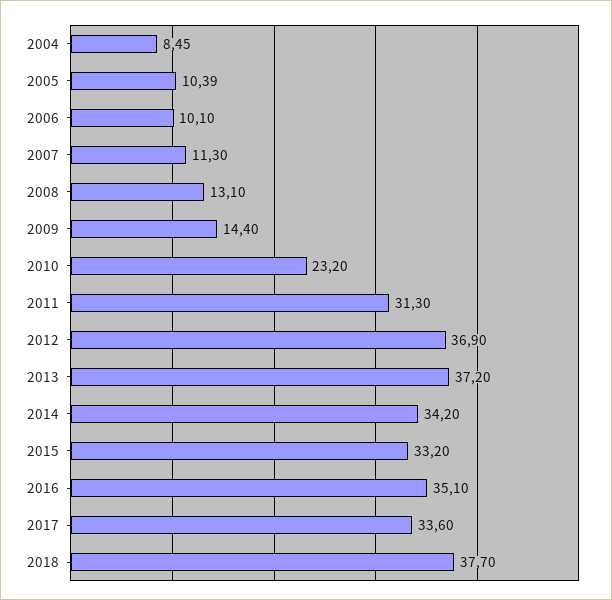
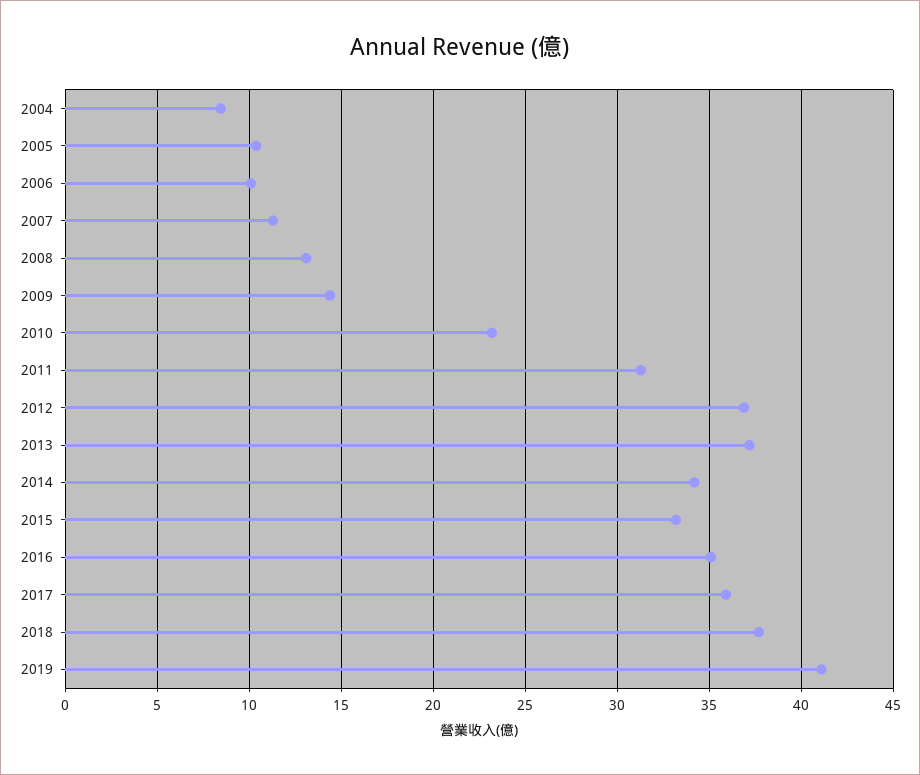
2017: 33.6 -> 36
2019: none -> 41

